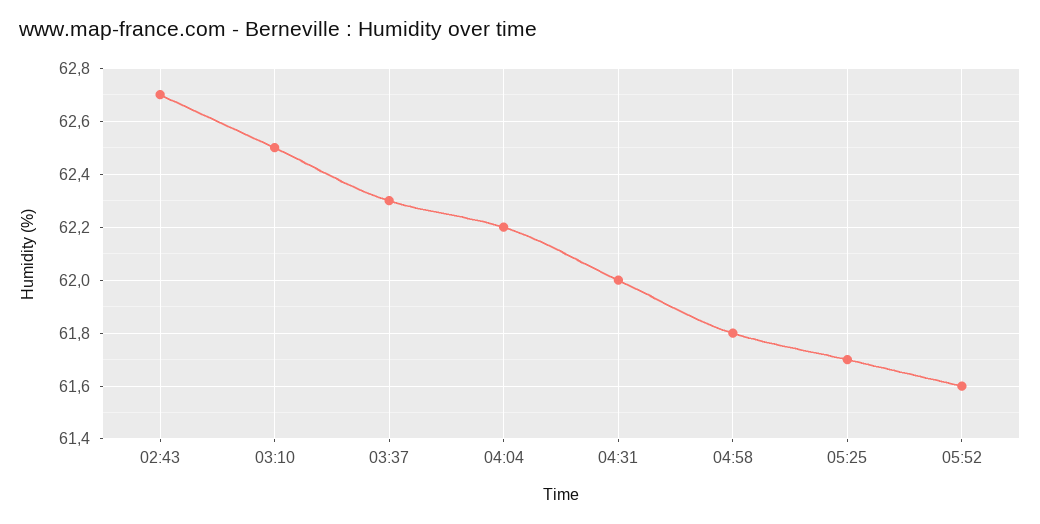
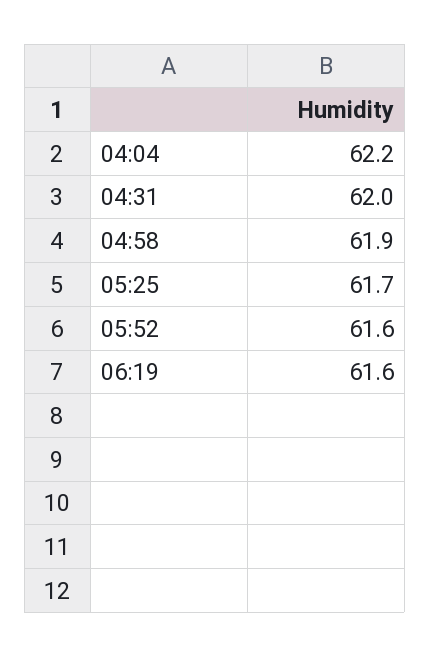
02:43: 62.7 -> none
03:10: 62.5 -> none
03:37: 62.3 -> none
04:58: 61.8 -> 61.9
06:19: none -> 61.6

